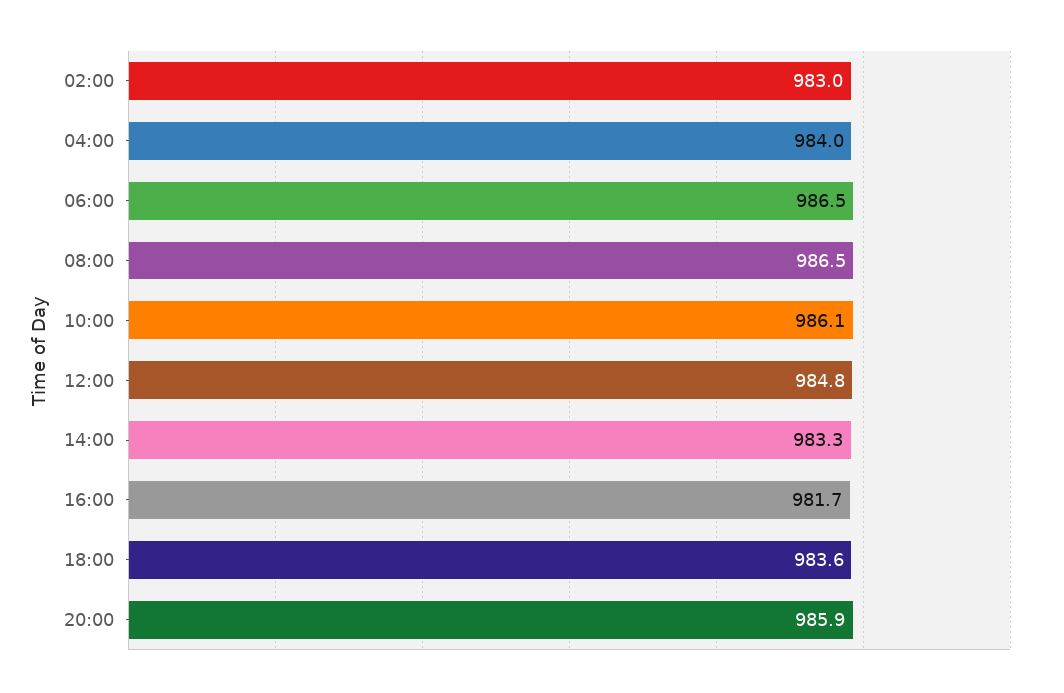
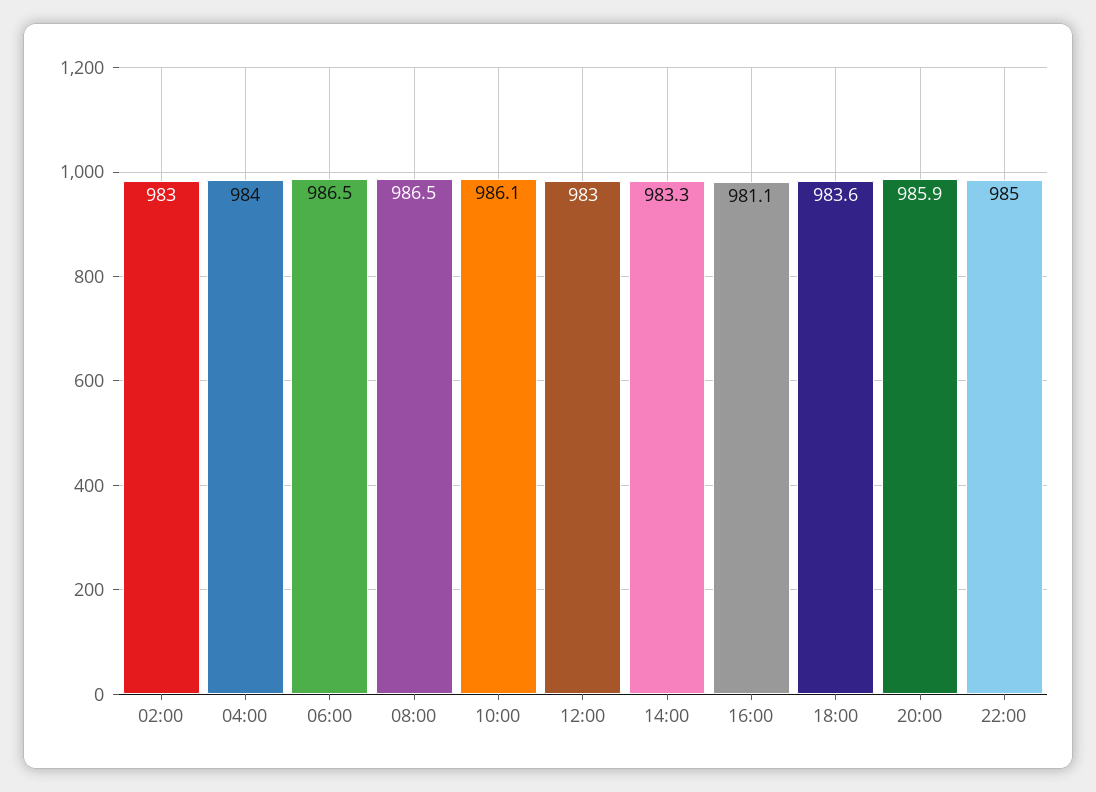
12:00: 984.8 -> 983
16:00: 981.7 -> 981.1
22:00: none -> 985

